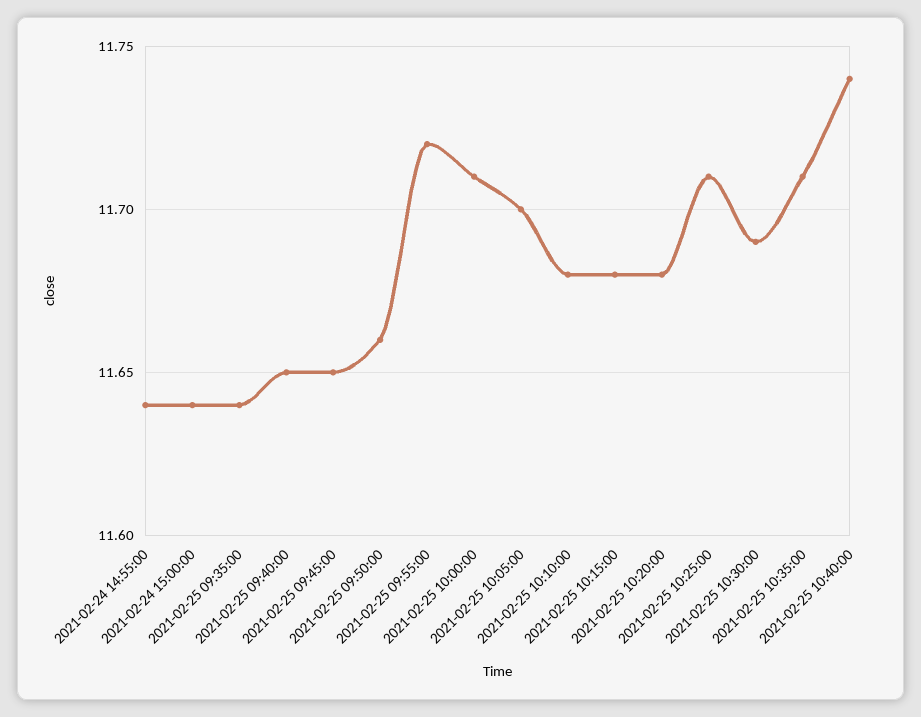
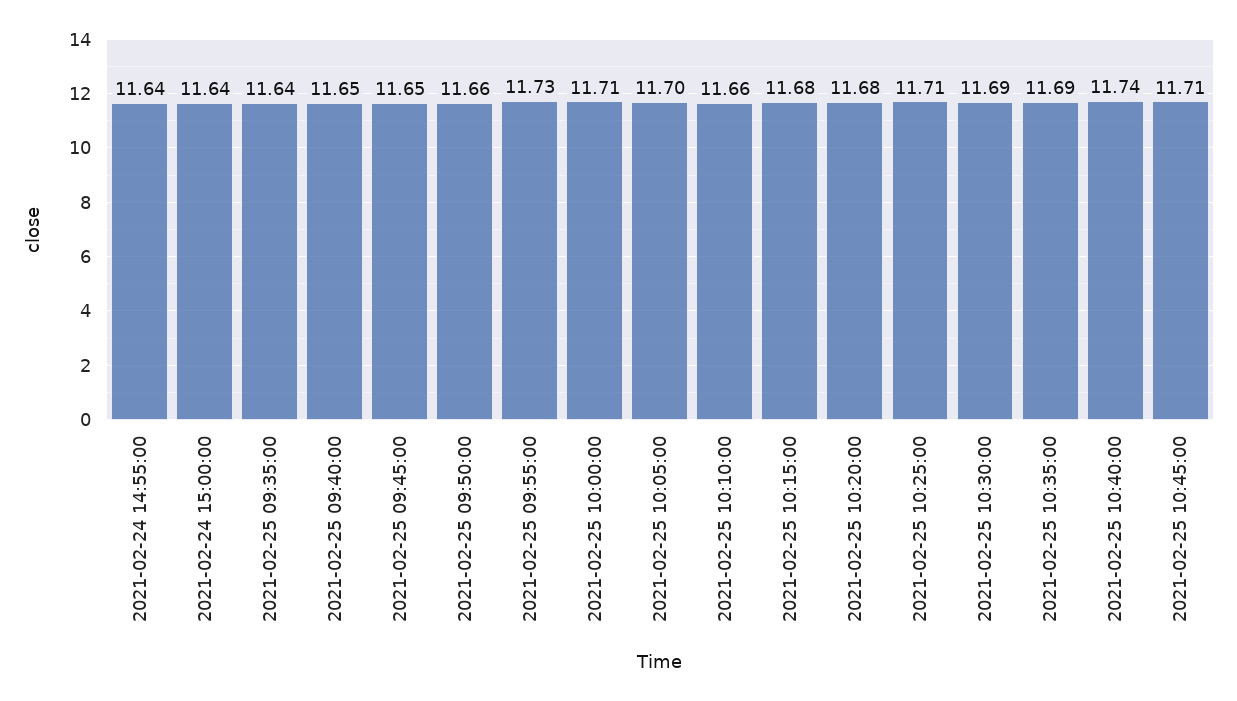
2021-02-25 09:55:00: 11.72 -> 11.73
2021-02-25 10:10:00: 11.68 -> 11.66
2021-02-25 10:35:00: 11.71 -> 11.69
2021-02-25 10:45:00: none -> 11.71

